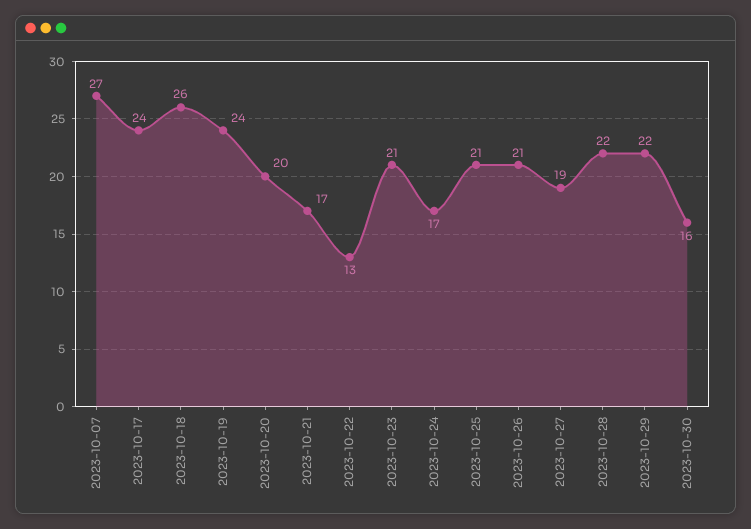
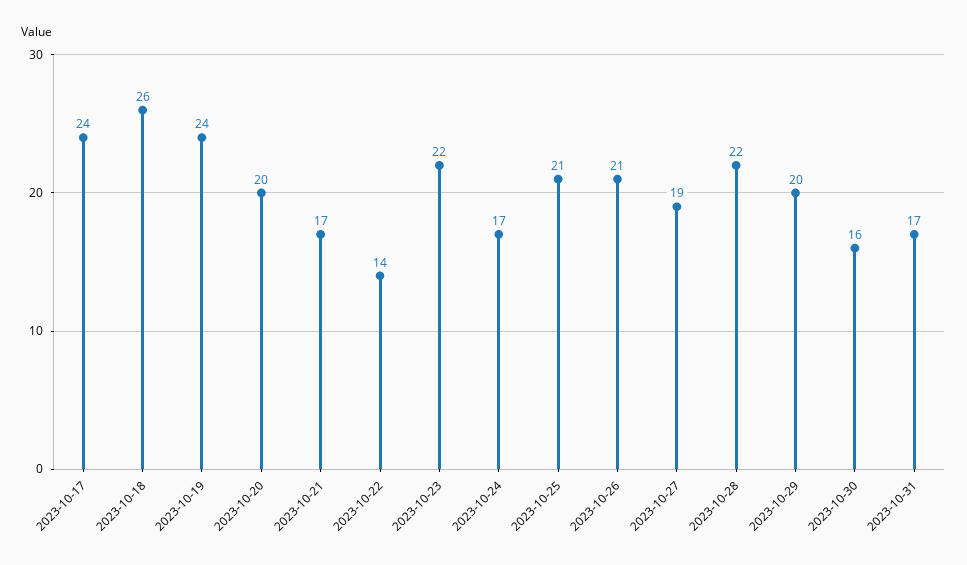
2023-10-07: 27 -> none
2023-10-22: 13 -> 14
2023-10-23: 21 -> 22
2023-10-29: 22 -> 20
2023-10-31: none -> 17

